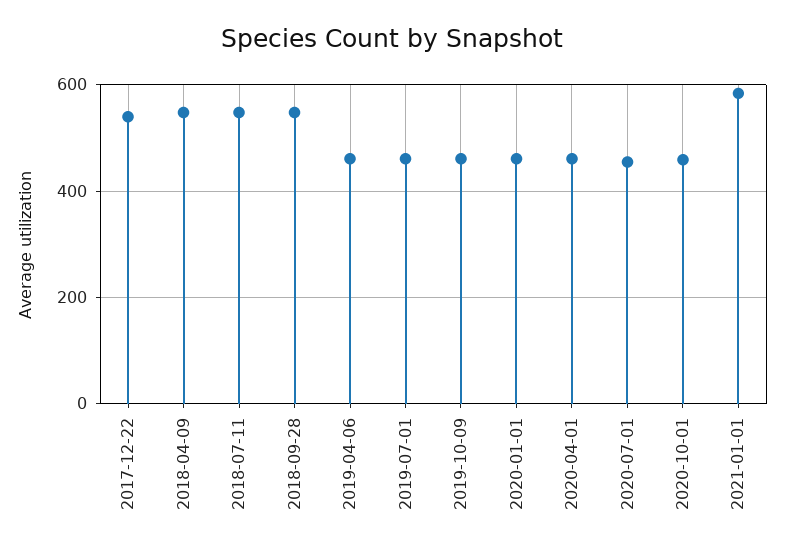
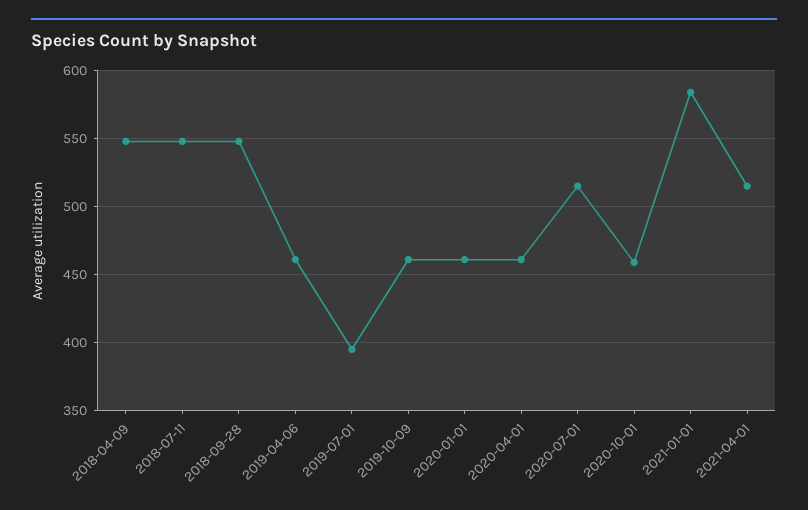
2017-12-22: 540 -> none
2019-07-01: 460 -> 395
2020-07-01: 460 -> 515
2021-04-01: none -> 515

